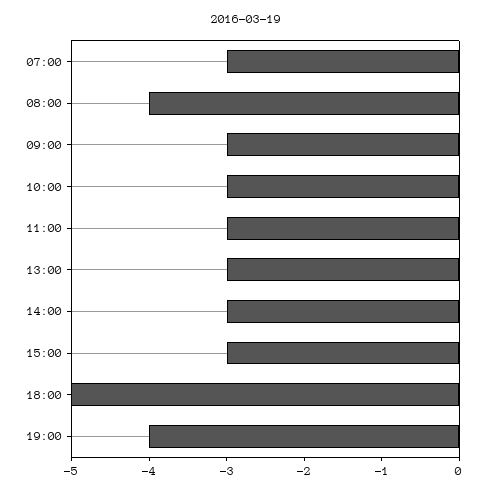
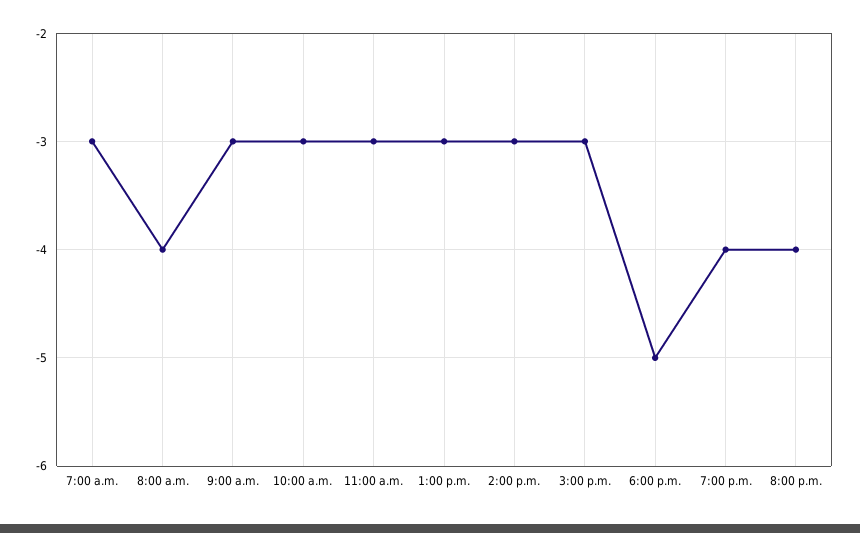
8:00 p.m.: none -> -4

